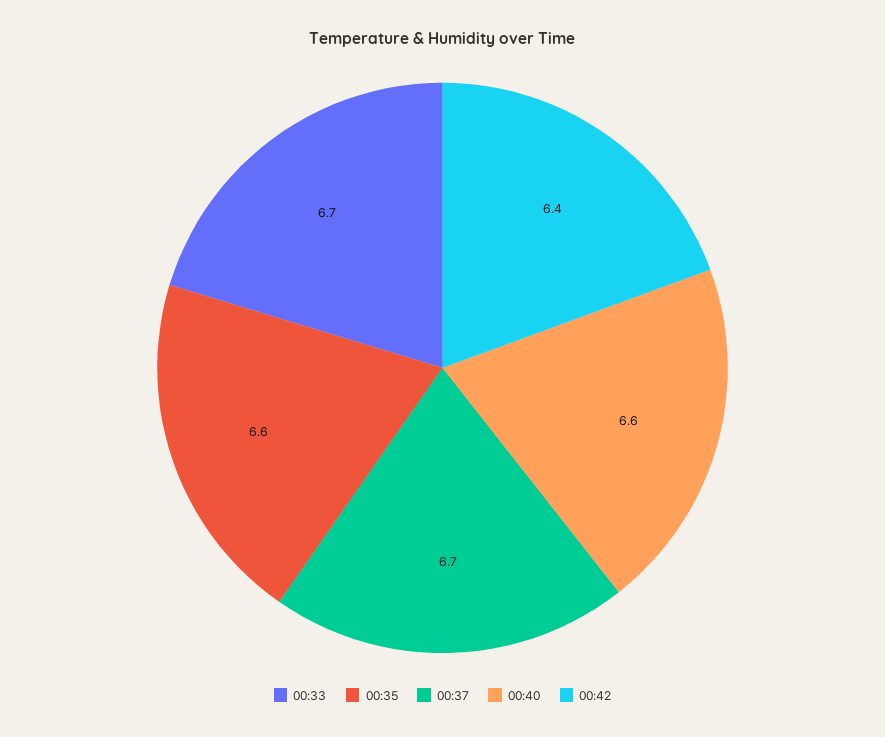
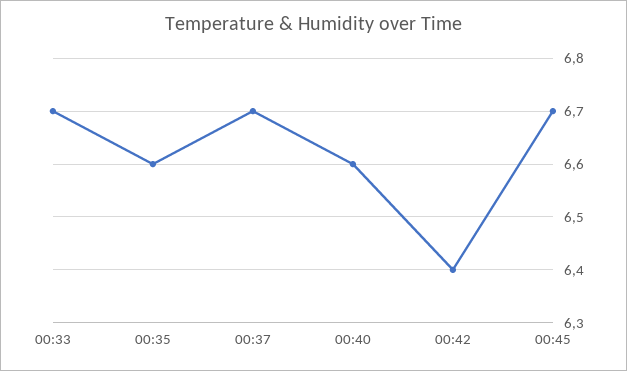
00:45: none -> 6.7

